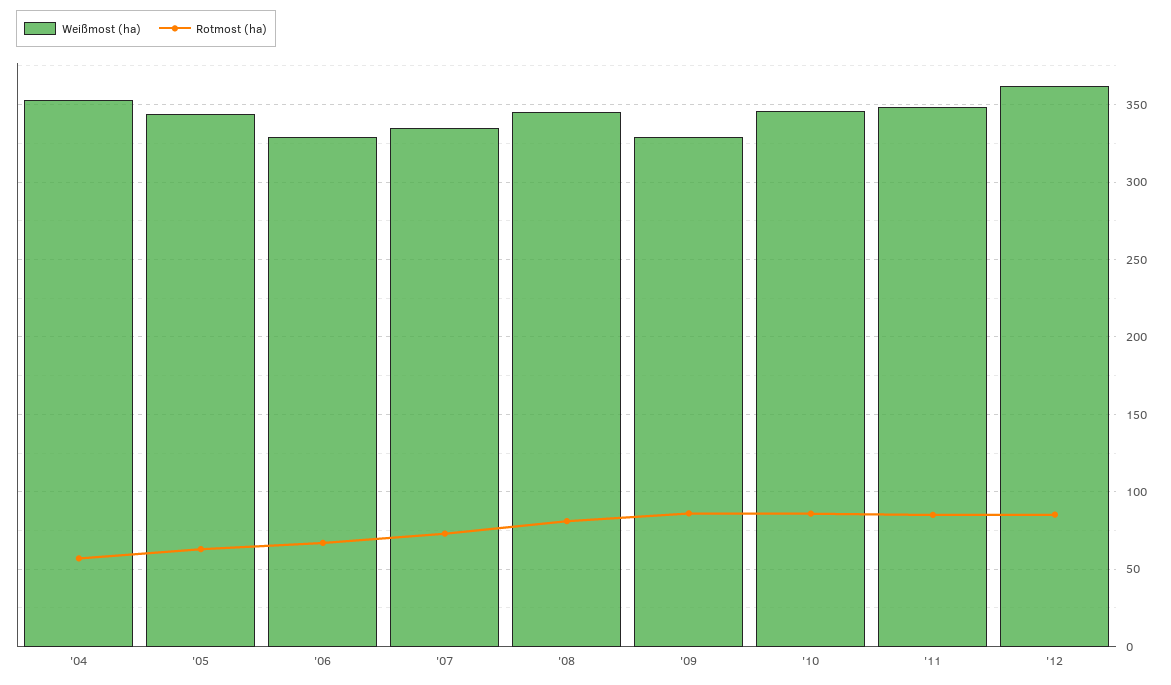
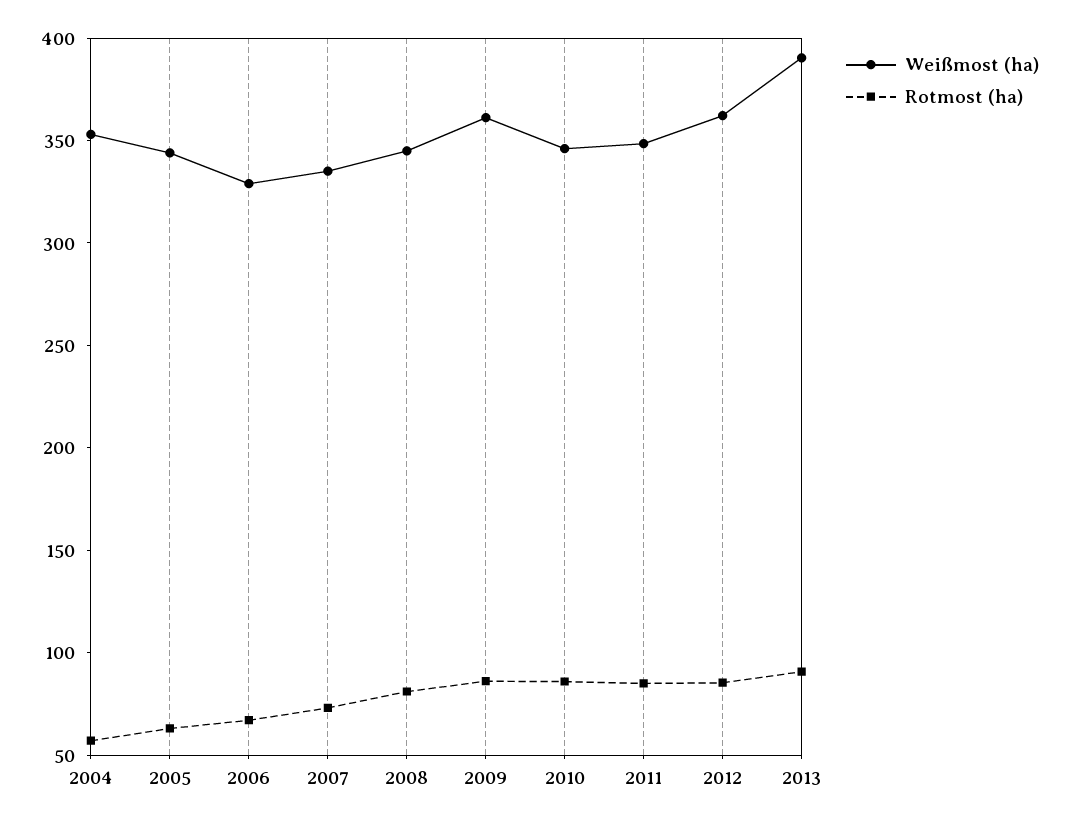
Weißmost (ha), '09: 330 -> 360
Weißmost (ha), 2013: none -> 390
Rotmost (ha), 2013: none -> 90

